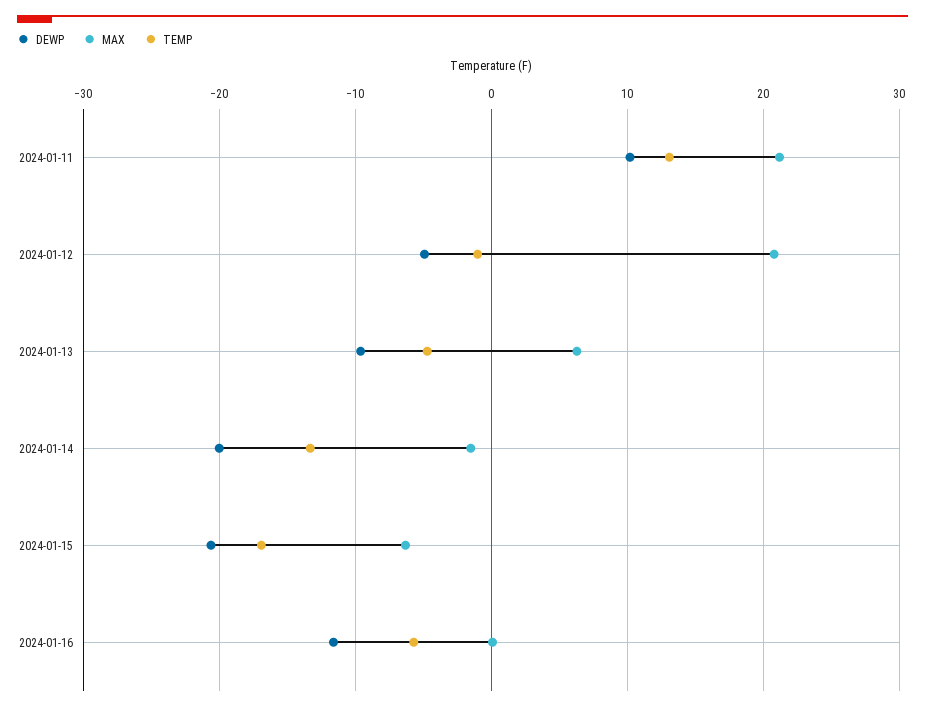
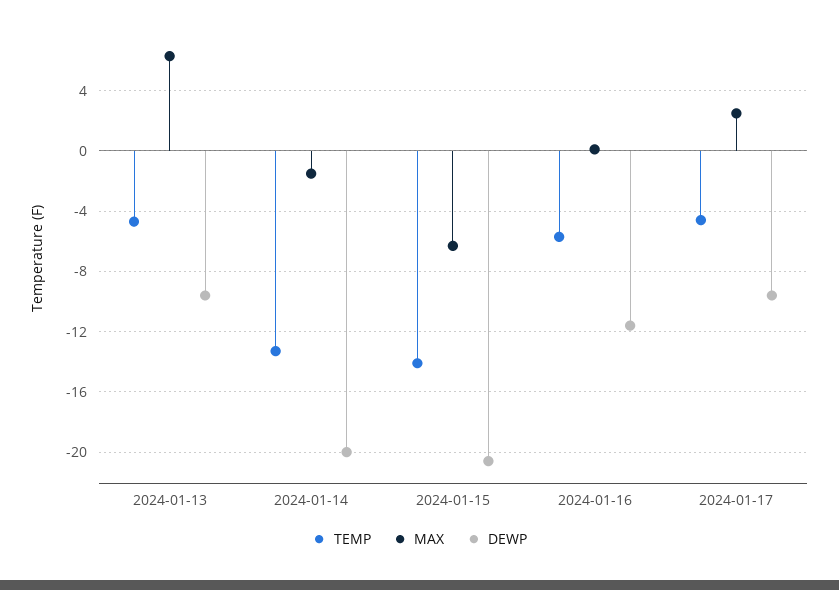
DEWP, 2024-01-11: 10 -> none
MAX, 2024-01-11: 21 -> none
TEMP, 2024-01-11: 13 -> none
DEWP, 2024-01-12: -5 -> none
MAX, 2024-01-12: 21 -> none
TEMP, 2024-01-12: -1 -> none
TEMP, 2024-01-15: -17 -> -14
TEMP, 2024-01-17: none -> -4.5
MAX, 2024-01-17: none -> 2.5
DEWP, 2024-01-17: none -> -9.5

